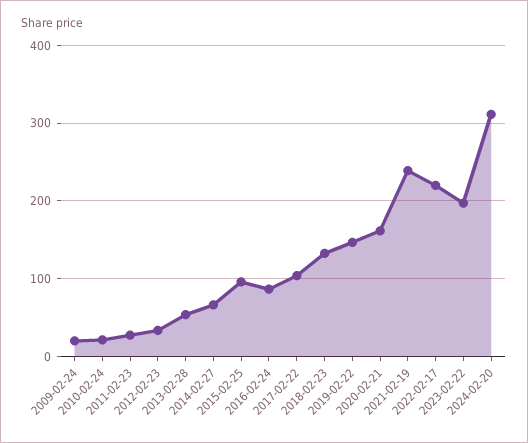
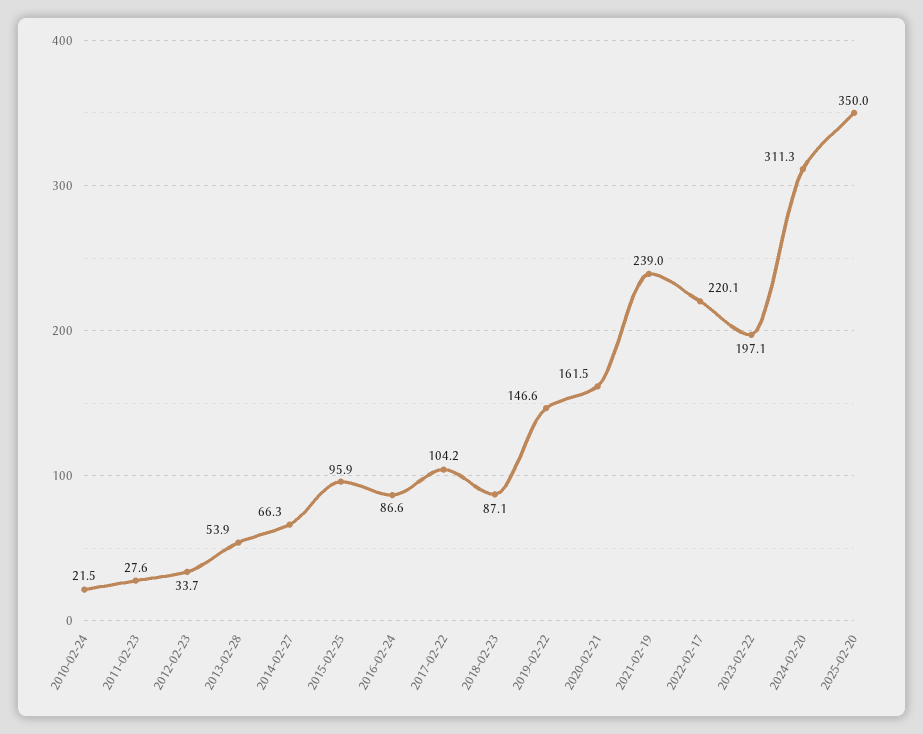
2009-02-24: 20 -> none
2018-02-23: 130 -> 87.1
2025-02-20: none -> 350

